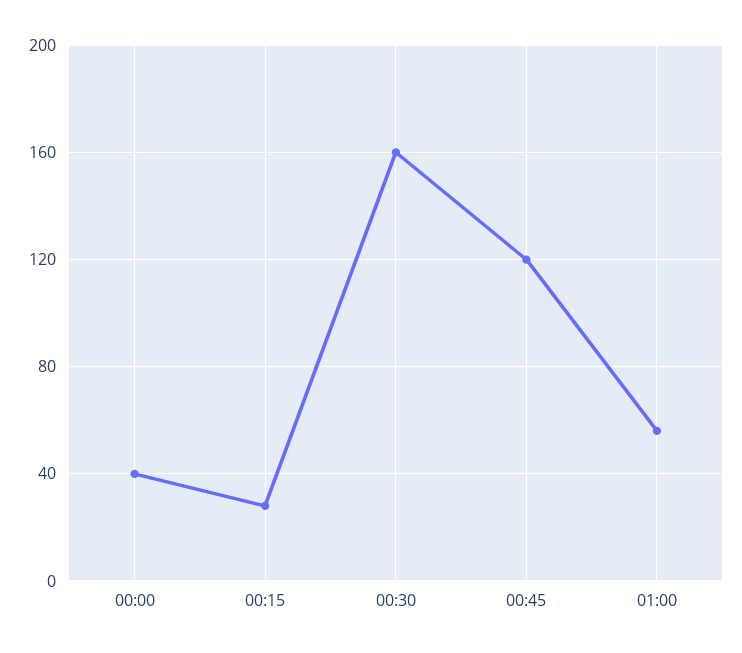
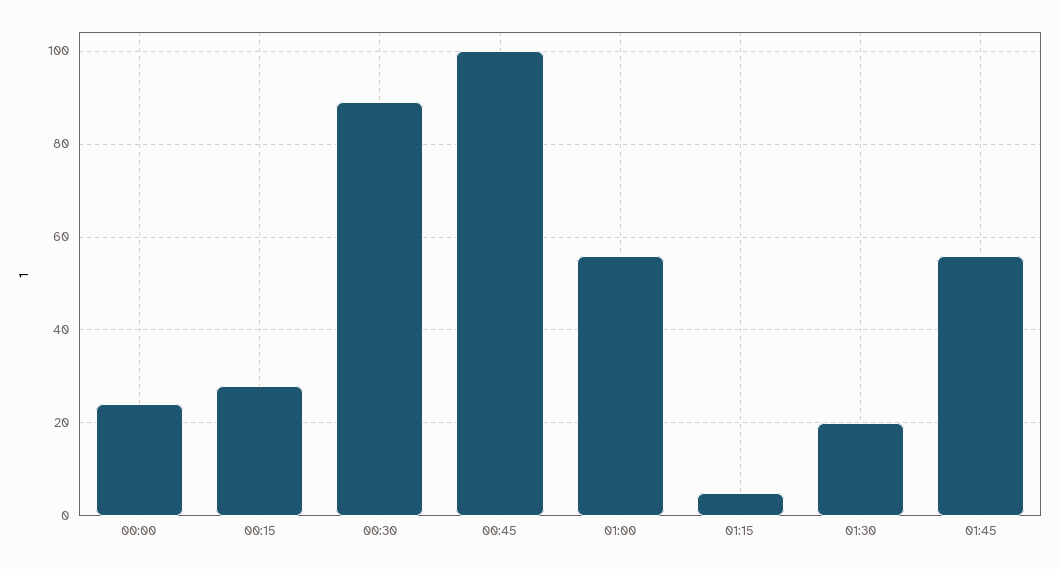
00:00: 40 -> 25
00:30: 160 -> 90
00:45: 120 -> 100
01:15: none -> 5
01:30: none -> 20
01:45: none -> 55

